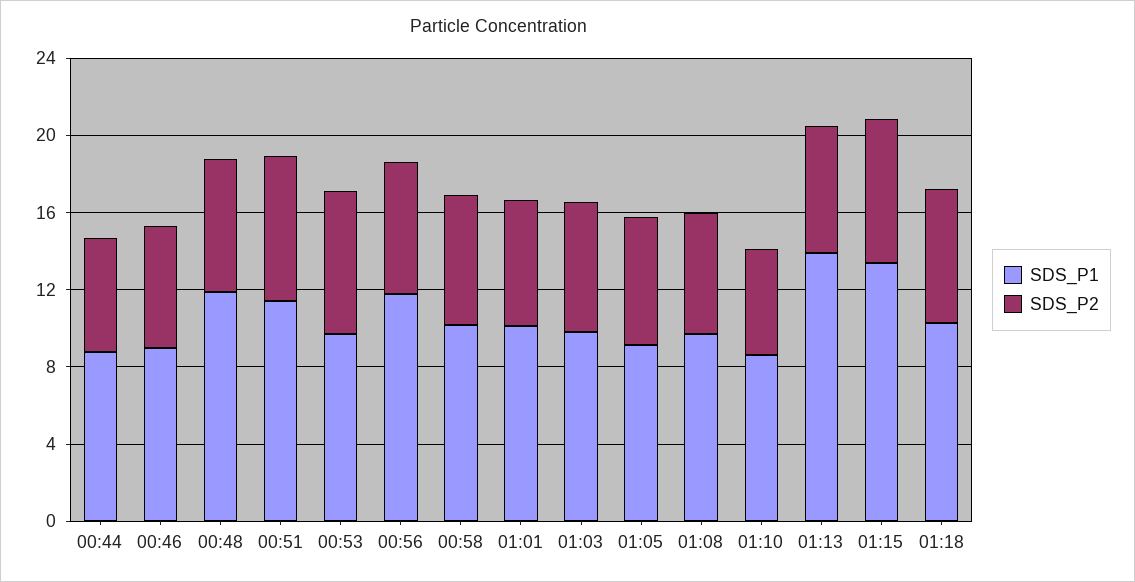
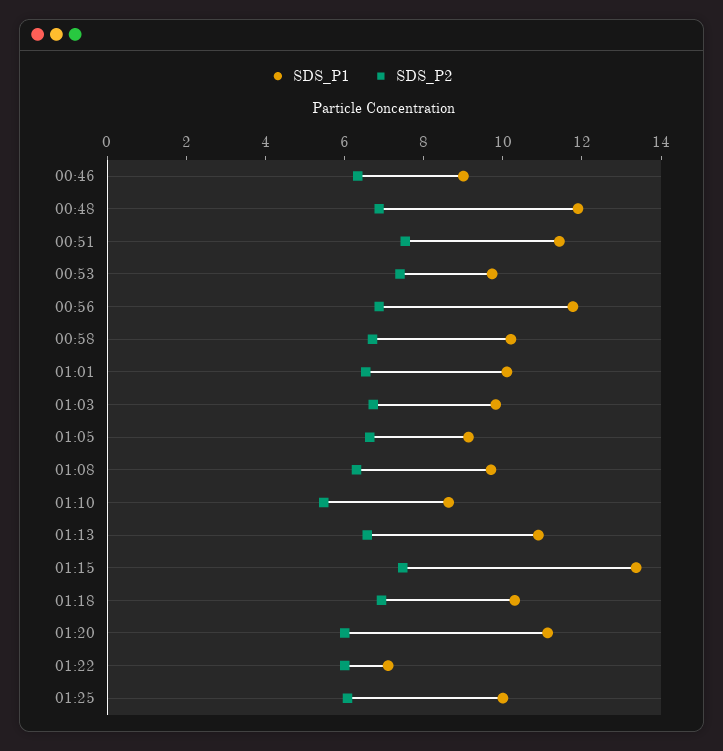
SDS_P1, 00:44: 9 -> none
SDS_P2, 00:44: 6 -> none
SDS_P1, 01:13: 14 -> 11
SDS_P1, 01:20: none -> 11
SDS_P2, 01:20: none -> 6
SDS_P1, 01:22: none -> 7
SDS_P2, 01:22: none -> 6
SDS_P1, 01:25: none -> 10
SDS_P2, 01:25: none -> 6

